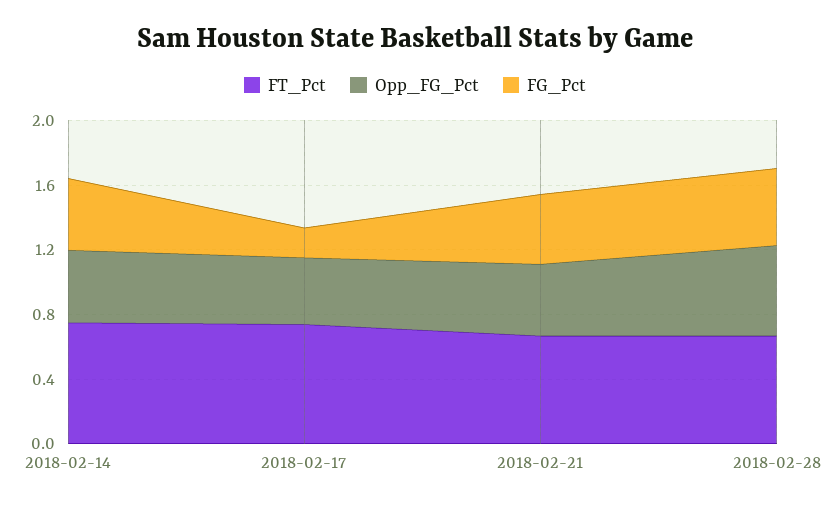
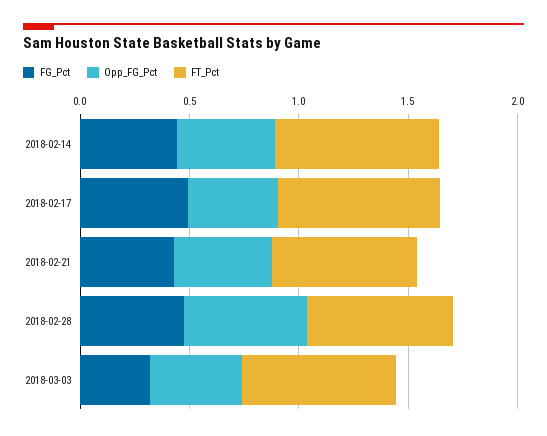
FG_Pct, 2018-02-17: 0.2 -> 0.5
FG_Pct, 2018-03-03: none -> 0.3
Opp_FG_Pct, 2018-03-03: none -> 0.4
FT_Pct, 2018-03-03: none -> 0.7

